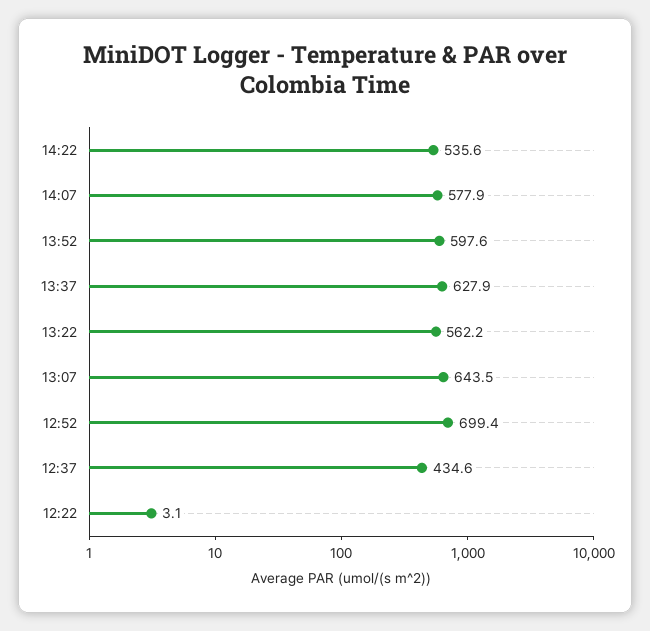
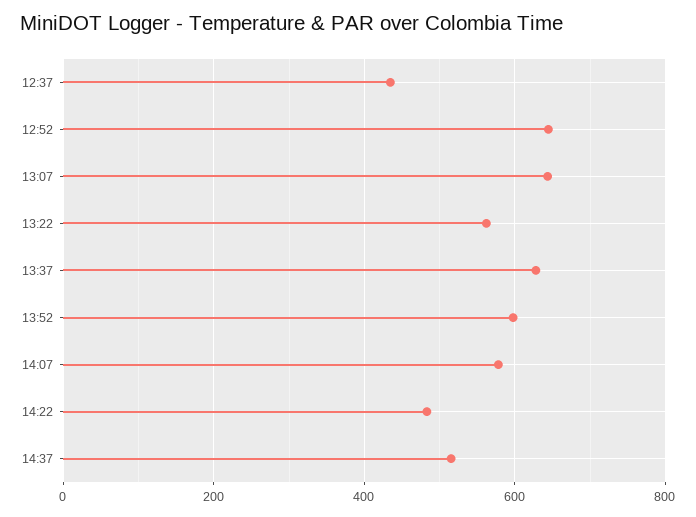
14:22: 535.6 -> 480
12:52: 699.4 -> 640
12:22: 3.1 -> none
14:37: none -> 520

